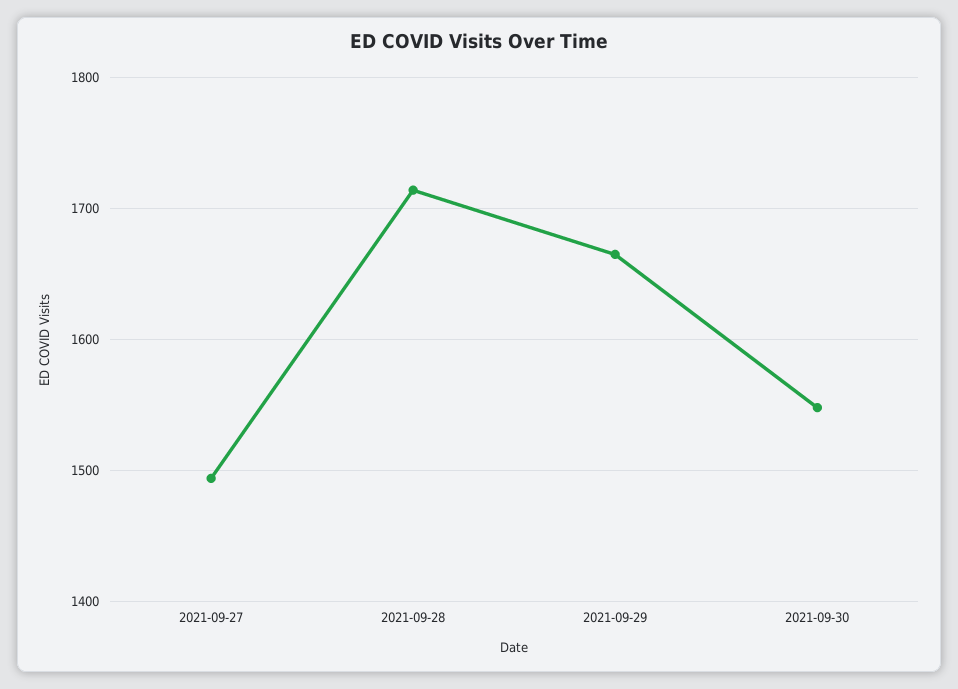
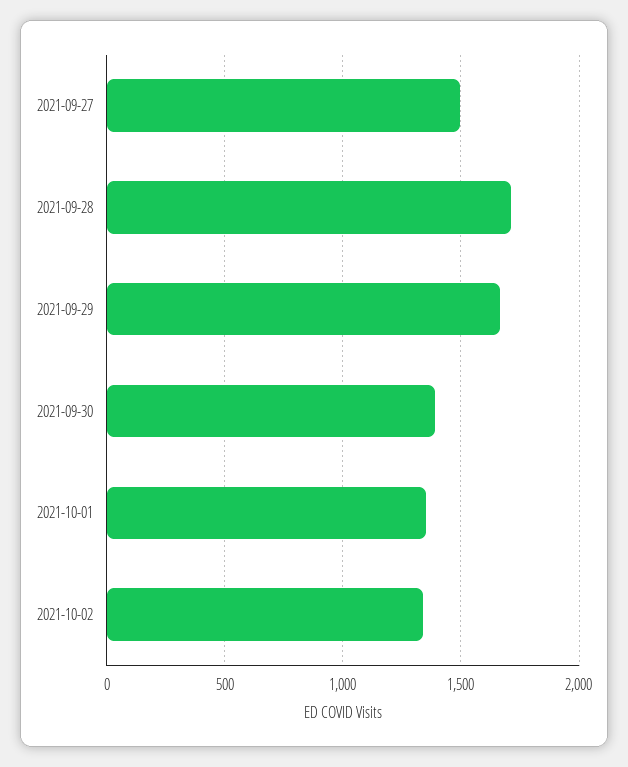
2021-09-30: 1550 -> 1400
2021-10-01: none -> 1350
2021-10-02: none -> 1350

